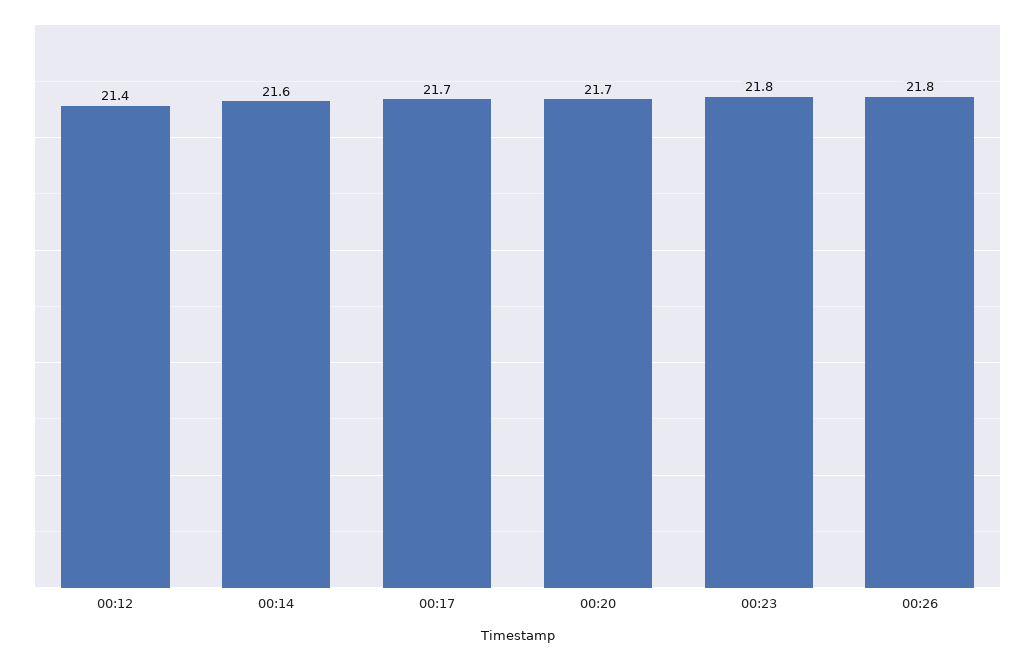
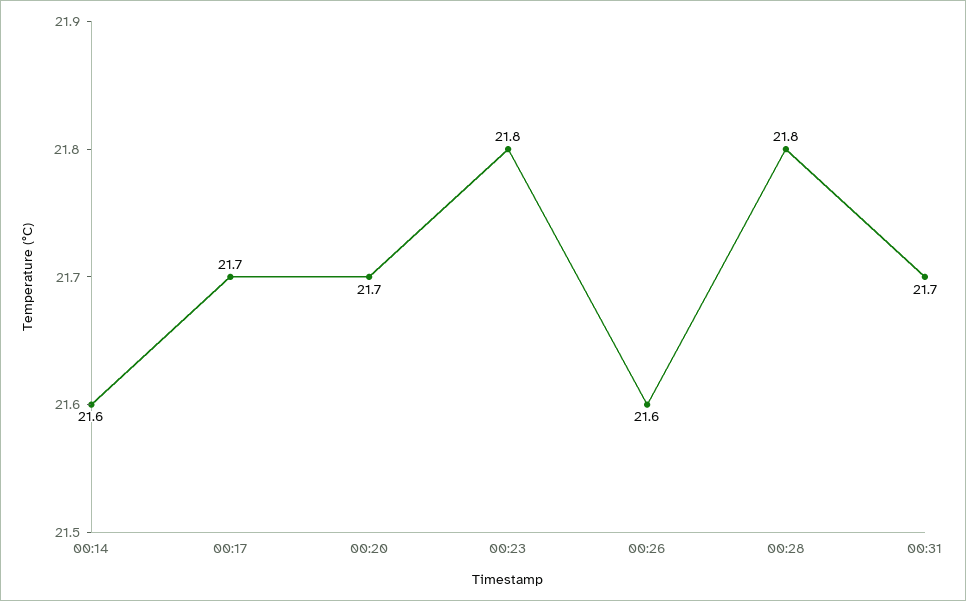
00:12: 21.4 -> none
00:26: 21.8 -> 21.6
00:28: none -> 21.8
00:31: none -> 21.7

